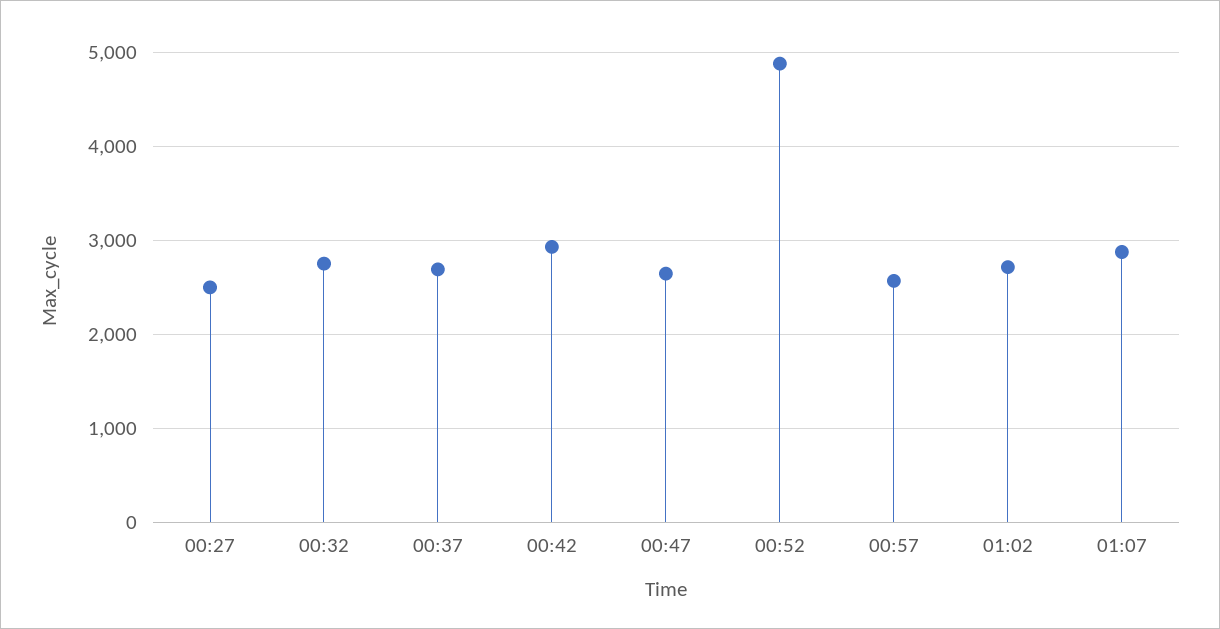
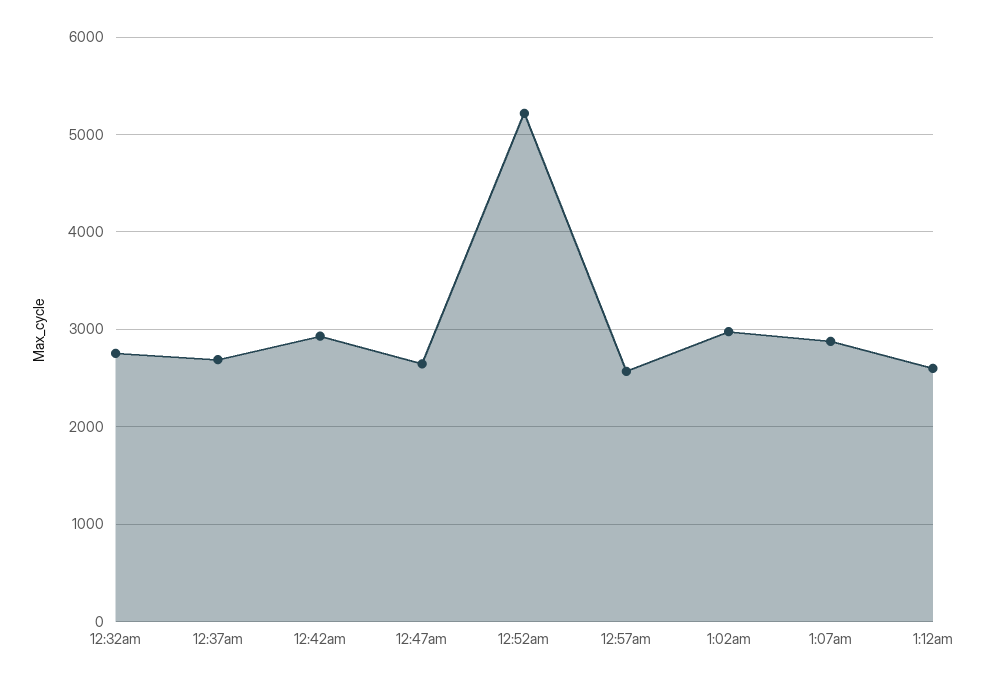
00:27: 2500 -> none
00:52: 4900 -> 5200
01:02: 2700 -> 3000
1:12am: none -> 2600

